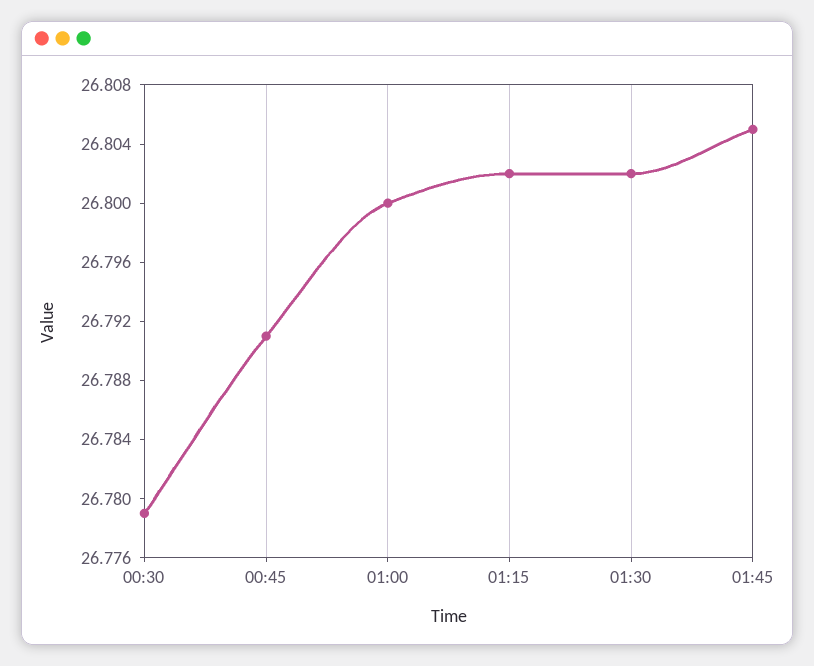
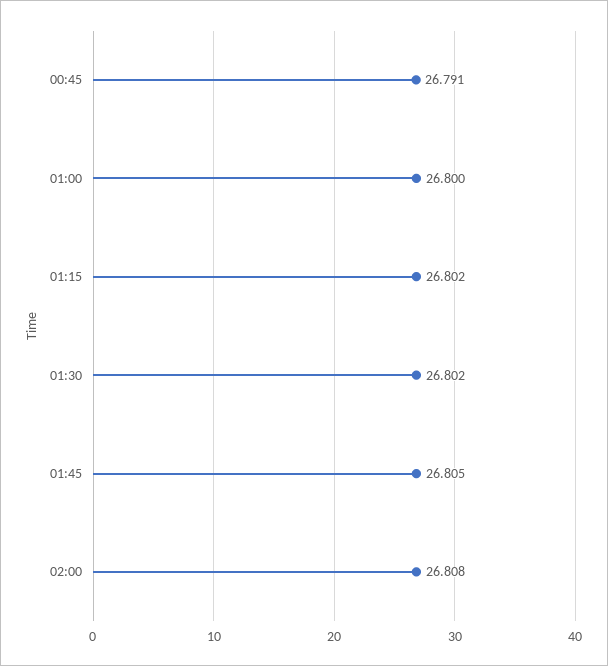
00:30: 26.779 -> none
02:00: none -> 26.808

